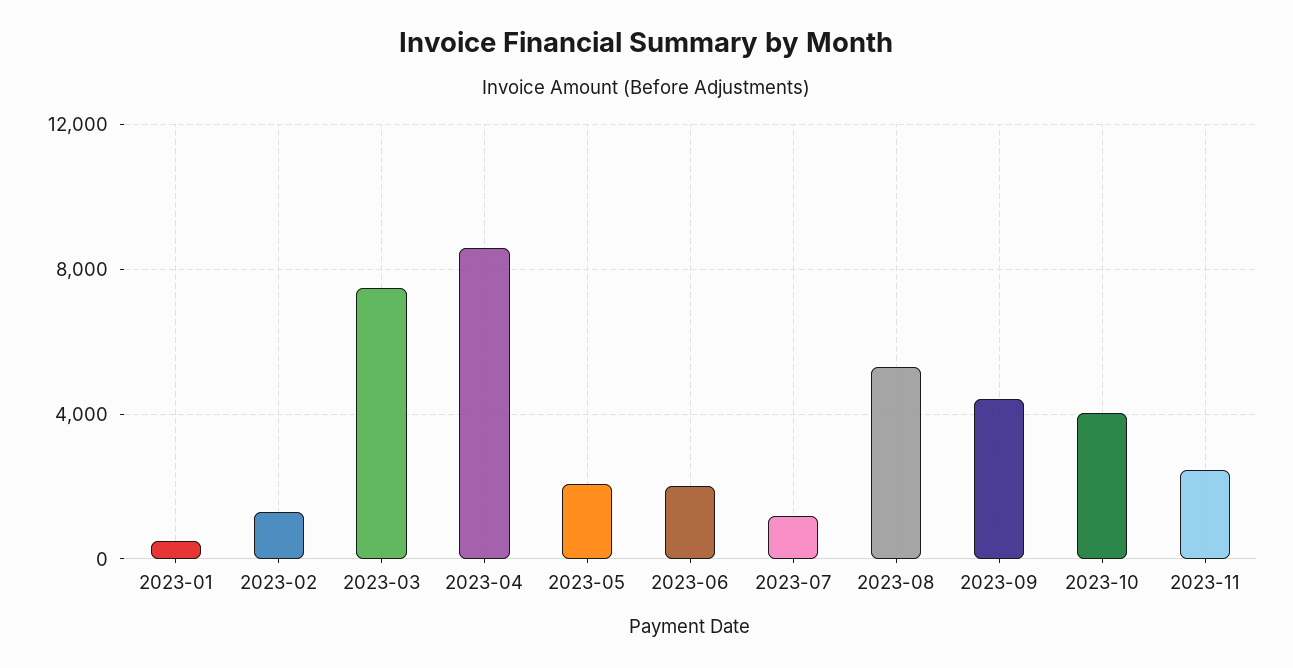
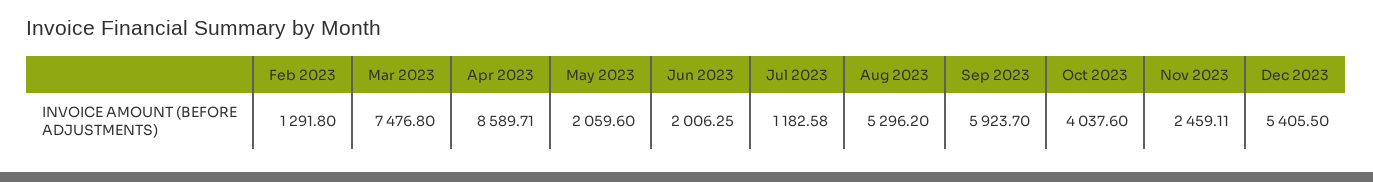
2023-01: 500 -> none
2023-09: 4500 -> 5923.7
Dec 2023: none -> 5405.5

